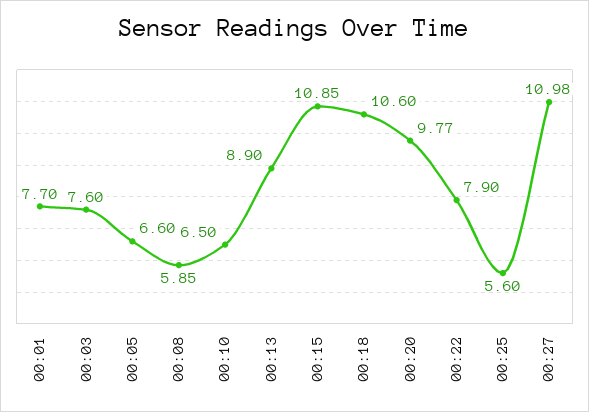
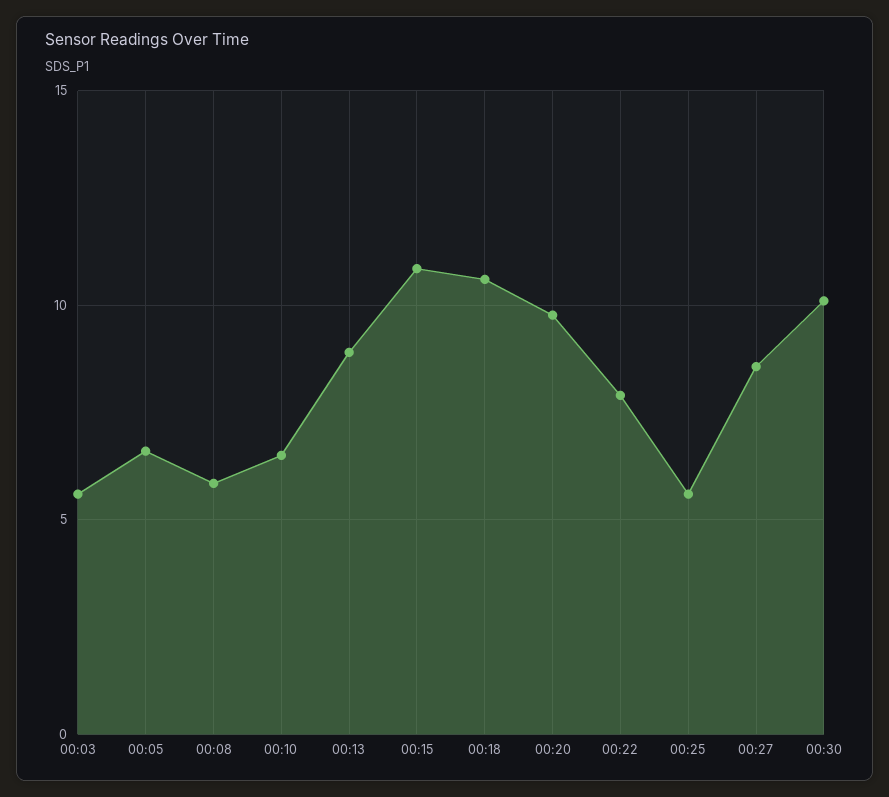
00:01: 7.7 -> none
00:03: 7.6 -> 5.5
00:27: 10.98 -> 8.5
00:30: none -> 10

